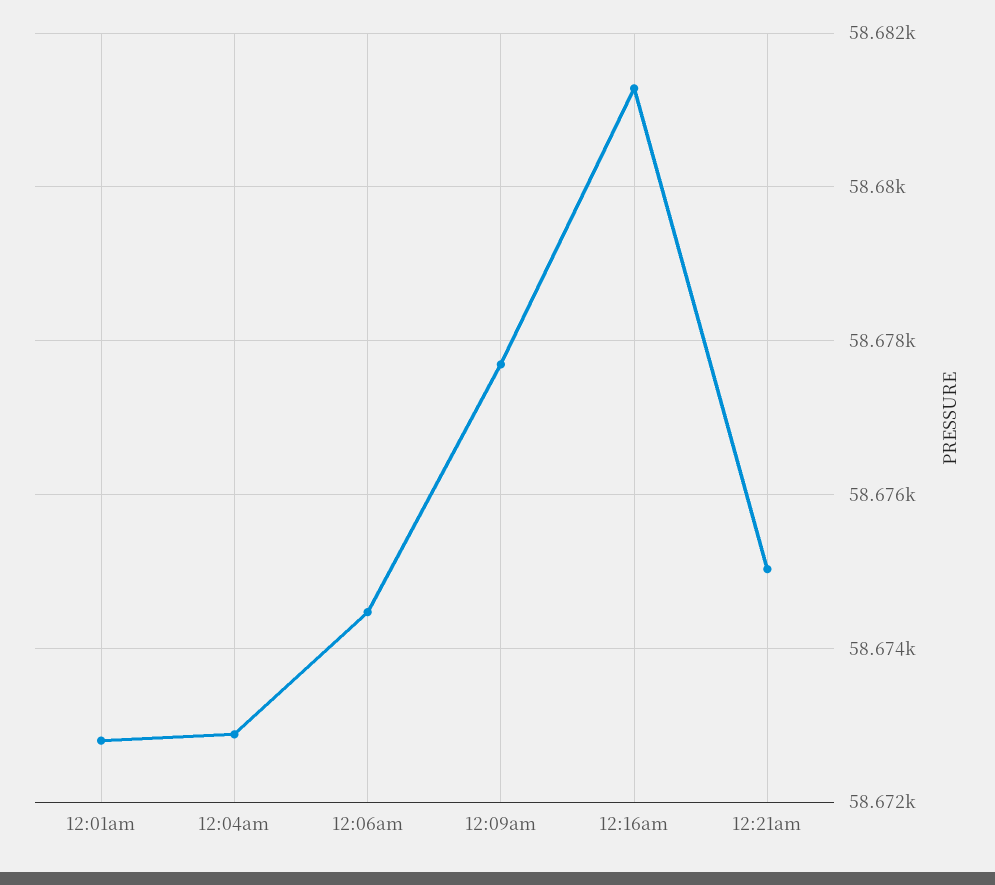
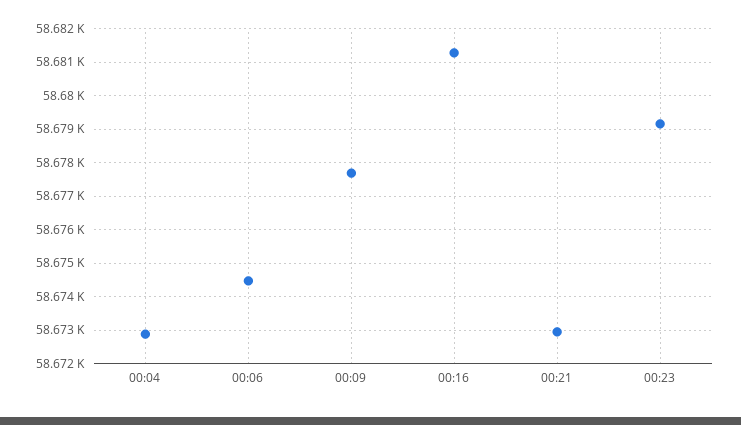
12:01am: 58672.8 -> none
12:21am: 58675 -> 58673
00:23: none -> 58679.2

